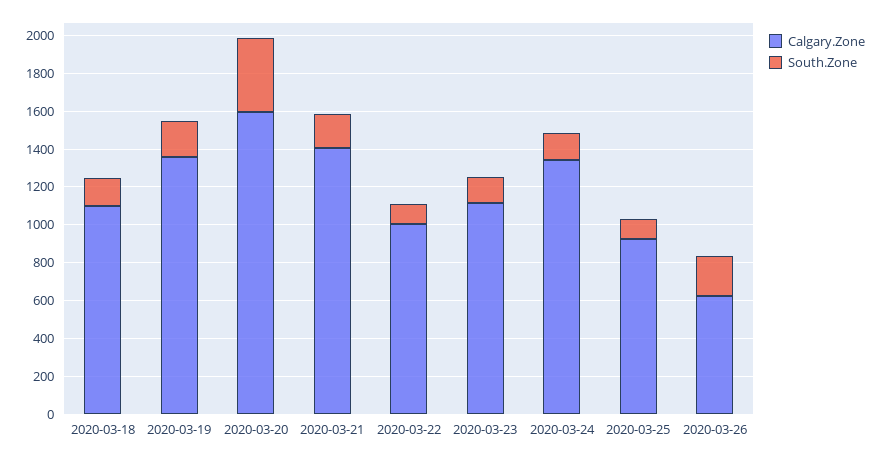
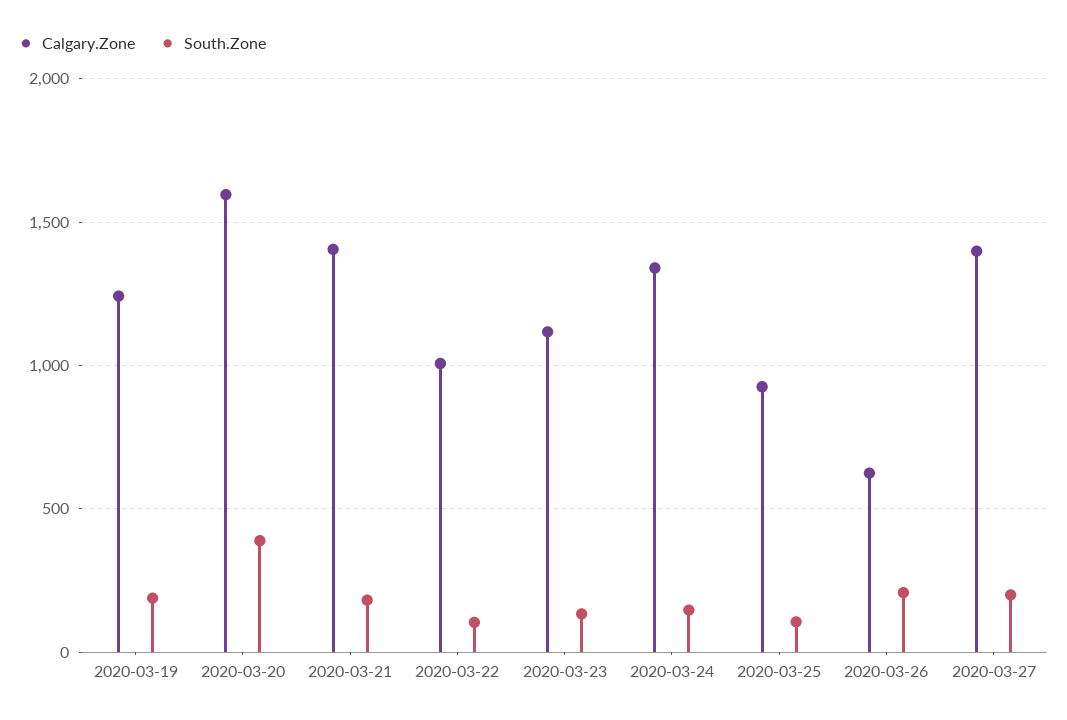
Calgary.Zone, 2020-03-18: 1100 -> none
South.Zone, 2020-03-18: 150 -> none
Calgary.Zone, 2020-03-19: 1350 -> 1250
Calgary.Zone, 2020-03-27: none -> 1400
South.Zone, 2020-03-27: none -> 200

